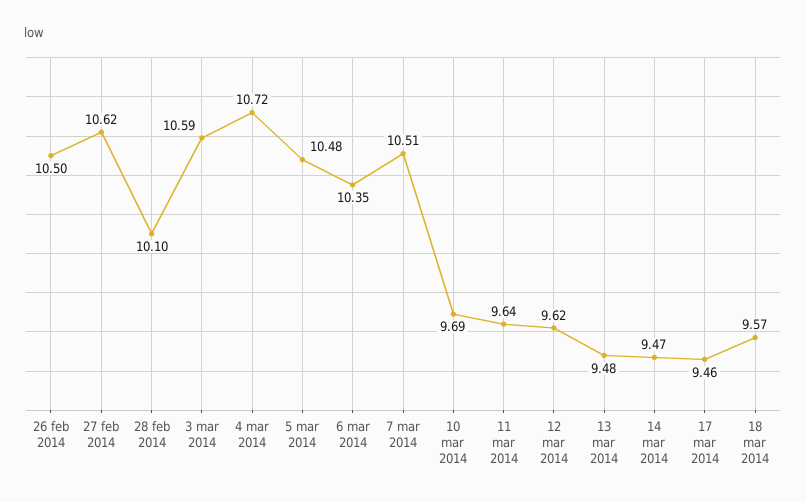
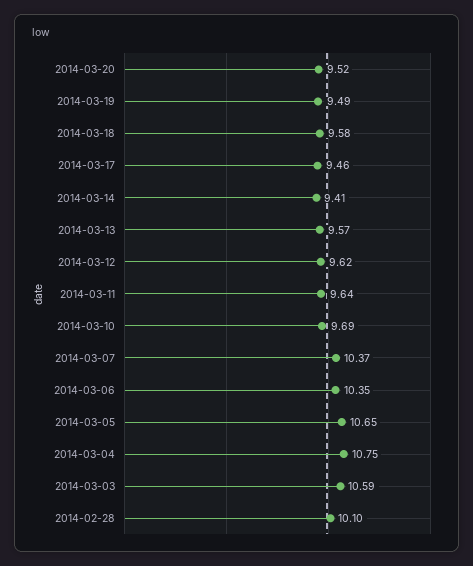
26 feb 2014: 10.5 -> none
27 feb 2014: 10.62 -> none
4 mar 2014: 10.72 -> 10.75
5 mar 2014: 10.48 -> 10.65
7 mar 2014: 10.51 -> 10.37
13 mar 2014: 9.48 -> 9.57
14 mar 2014: 9.47 -> 9.41
18 mar 2014: 9.57 -> 9.58
2014-03-20: none -> 9.52
2014-03-19: none -> 9.49

